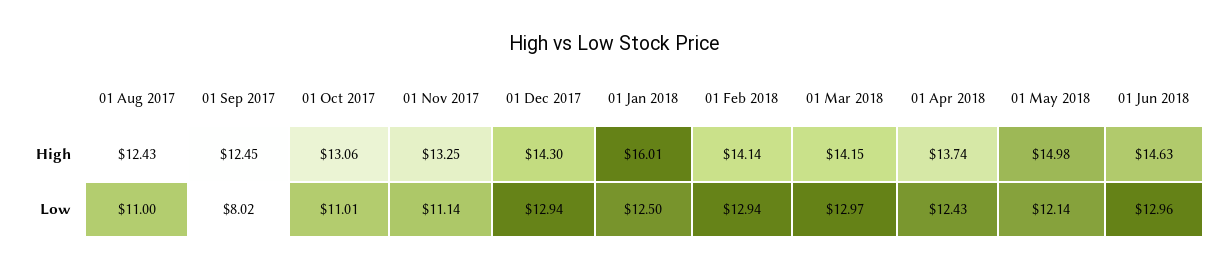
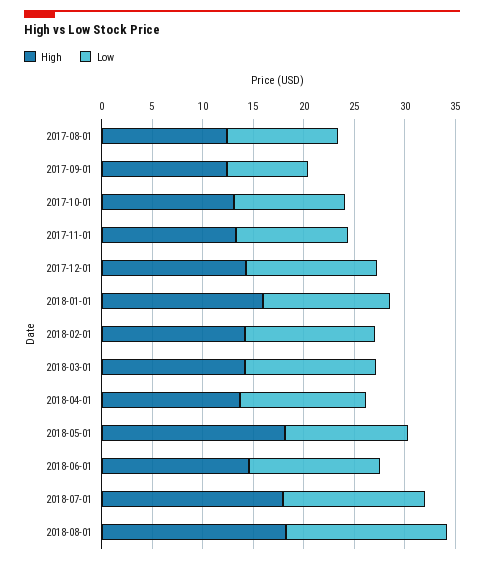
High, 01 May 2018: 14.98 -> 18
High, 2018-07-01: none -> 18
Low, 2018-07-01: none -> 14
High, 2018-08-01: none -> 18
Low, 2018-08-01: none -> 16

